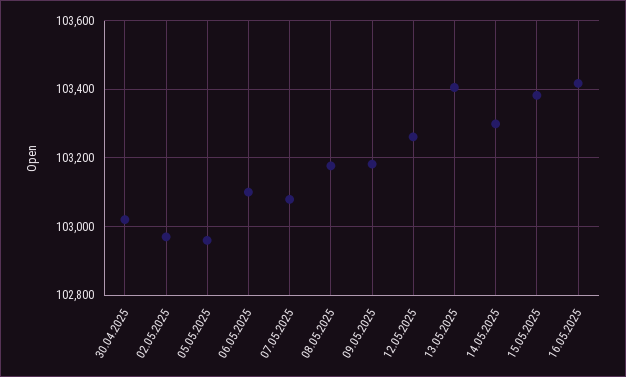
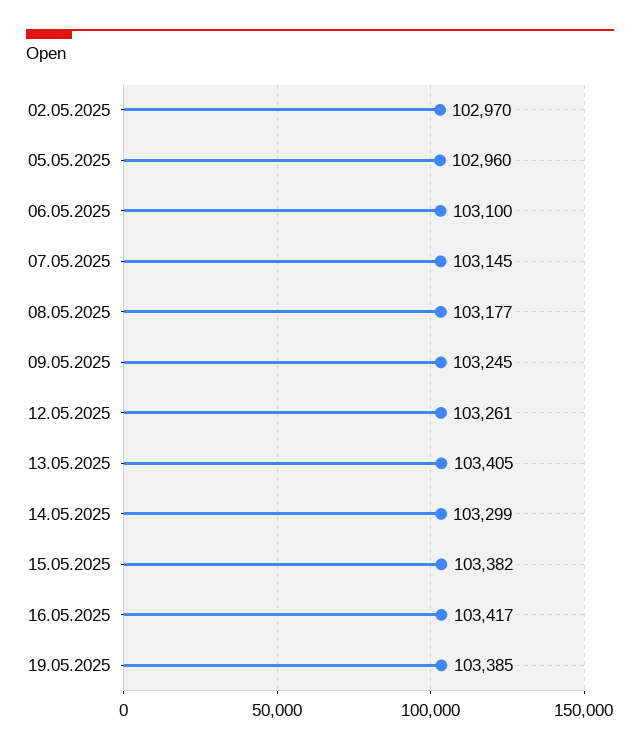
30.04.2025: 103020 -> none
07.05.2025: 103080 -> 103145
09.05.2025: 103180 -> 103245
19.05.2025: none -> 103385

